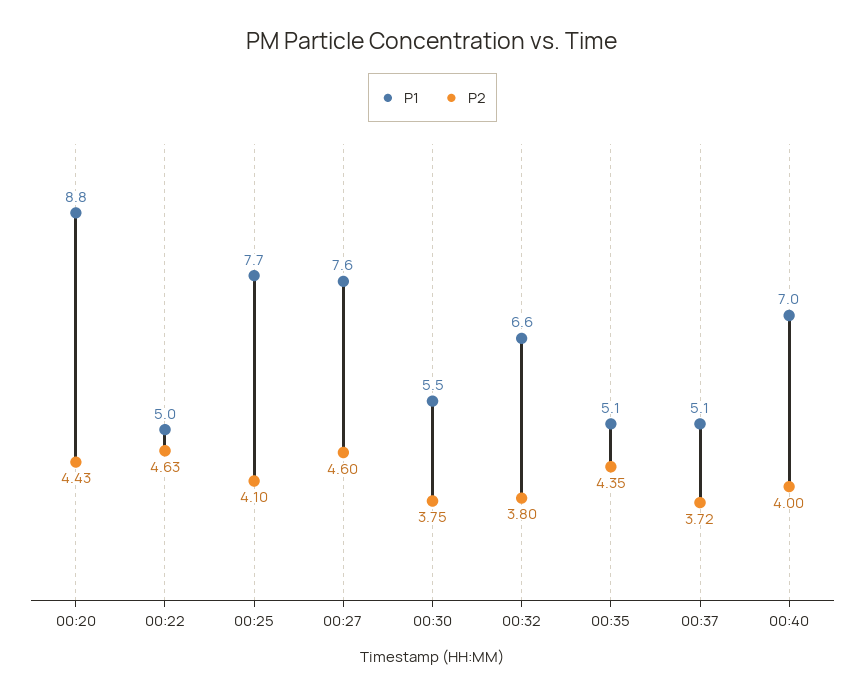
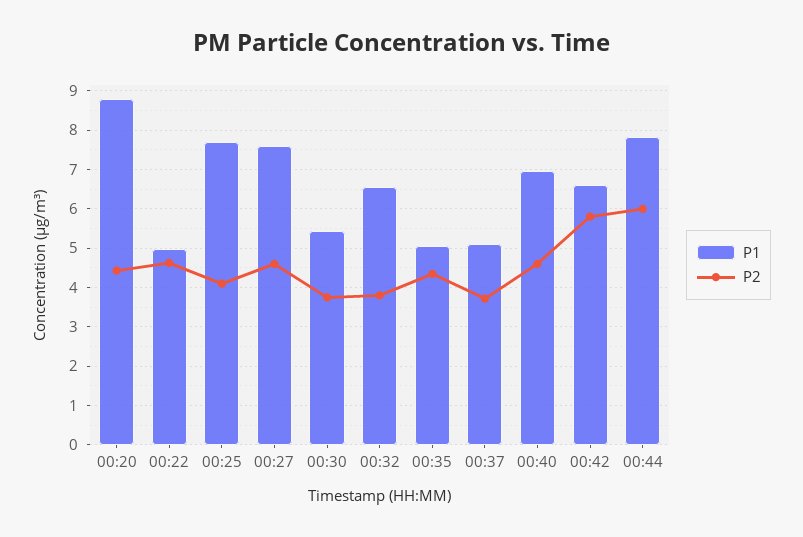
P2, 00:40: 4 -> 4.6
P1, 00:42: none -> 6.6
P2, 00:42: none -> 5.8
P1, 00:44: none -> 7.8
P2, 00:44: none -> 6

